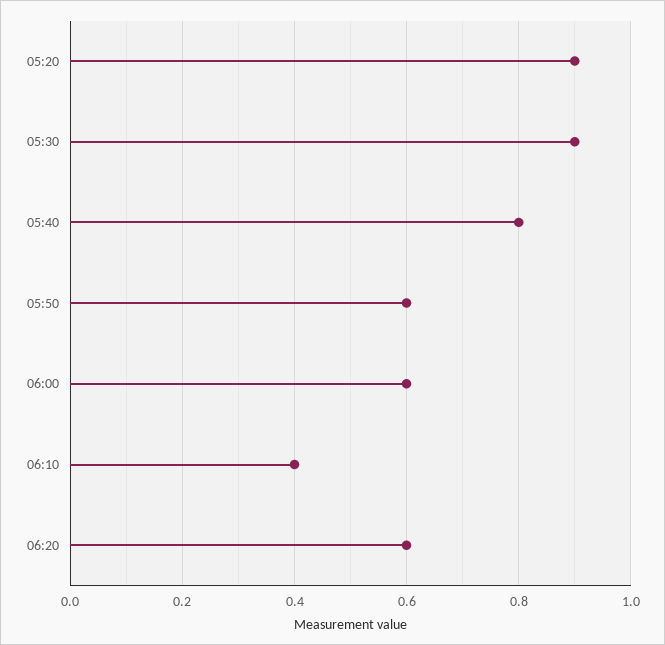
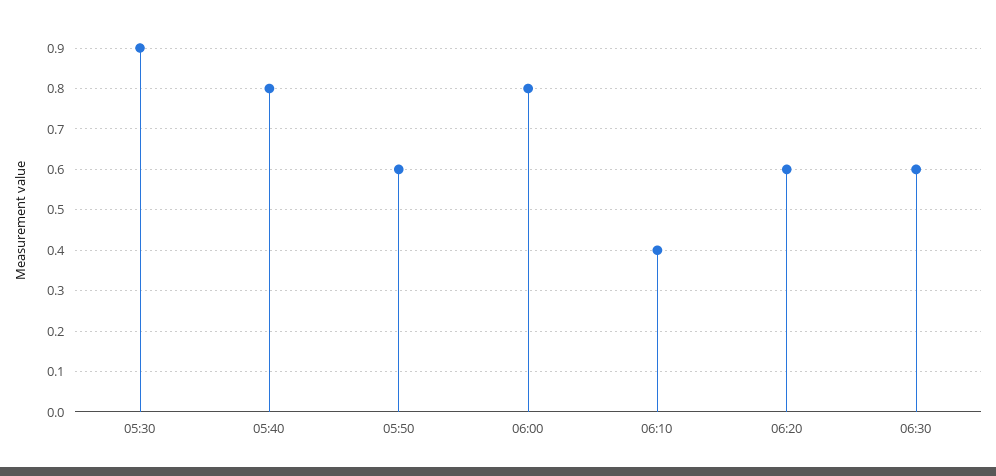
05:20: 0.9 -> none
06:00: 0.6 -> 0.8
06:30: none -> 0.6

